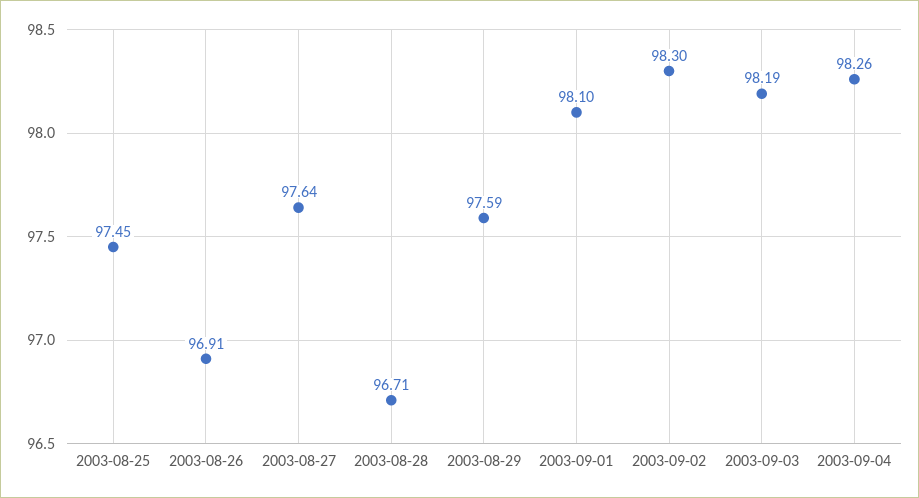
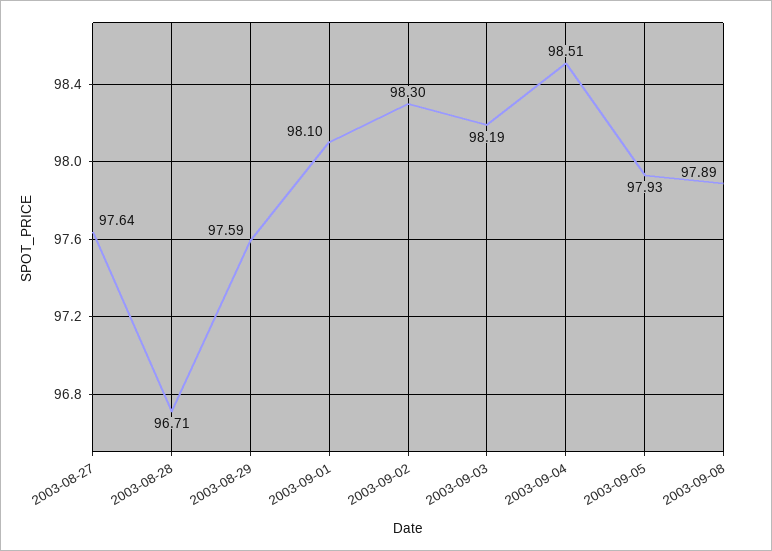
2003-08-25: 97.45 -> none
2003-08-26: 96.91 -> none
2003-09-04: 98.26 -> 98.51
2003-09-05: none -> 97.93
2003-09-08: none -> 97.89

